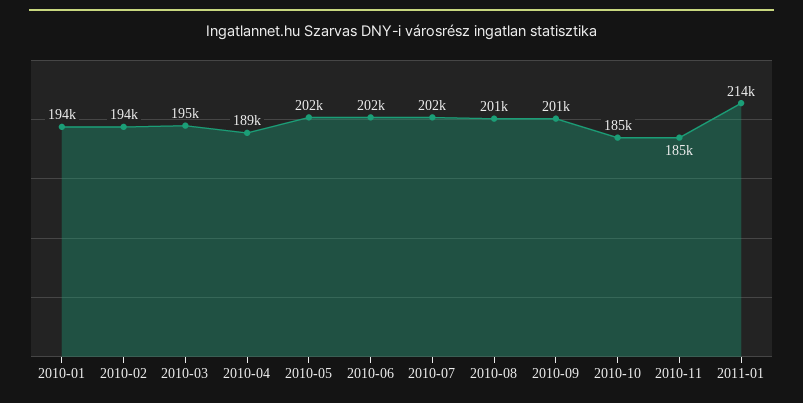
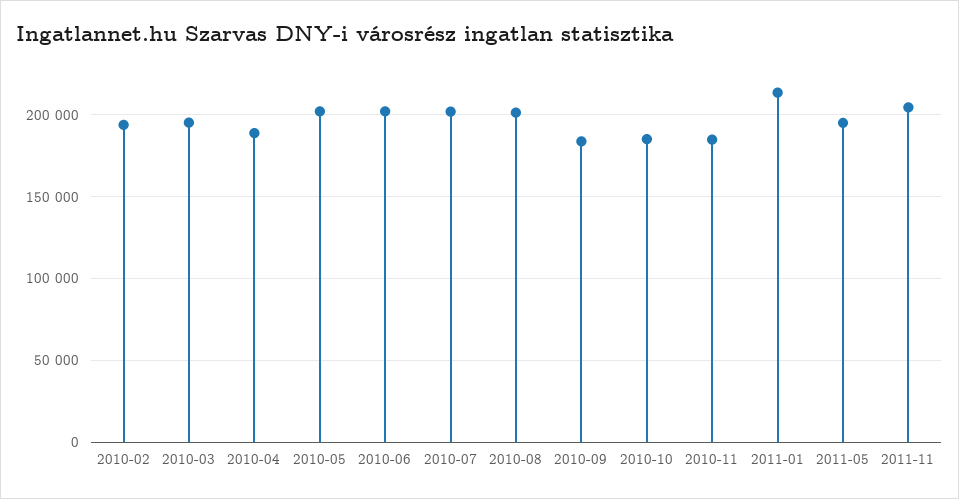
2010-01: 194000 -> none
2010-09: 201000 -> 185000
2011-05: none -> 195000
2011-11: none -> 205000

